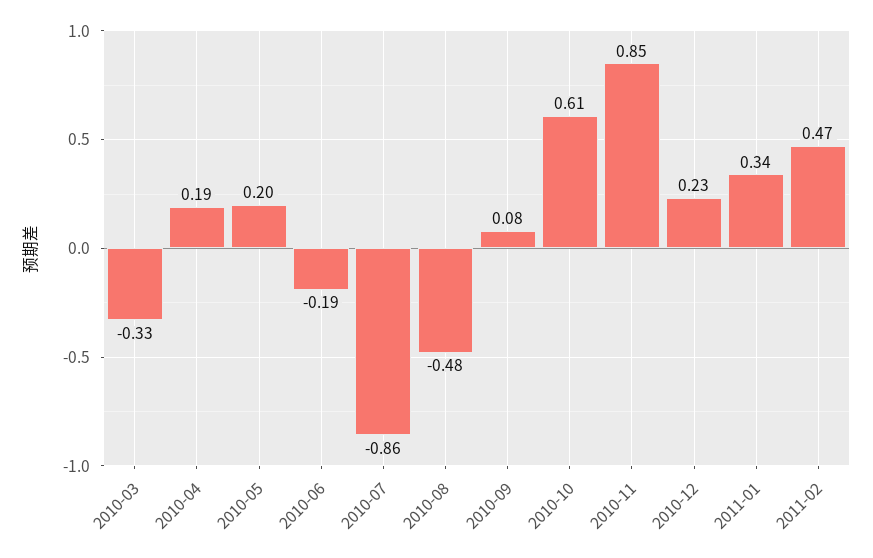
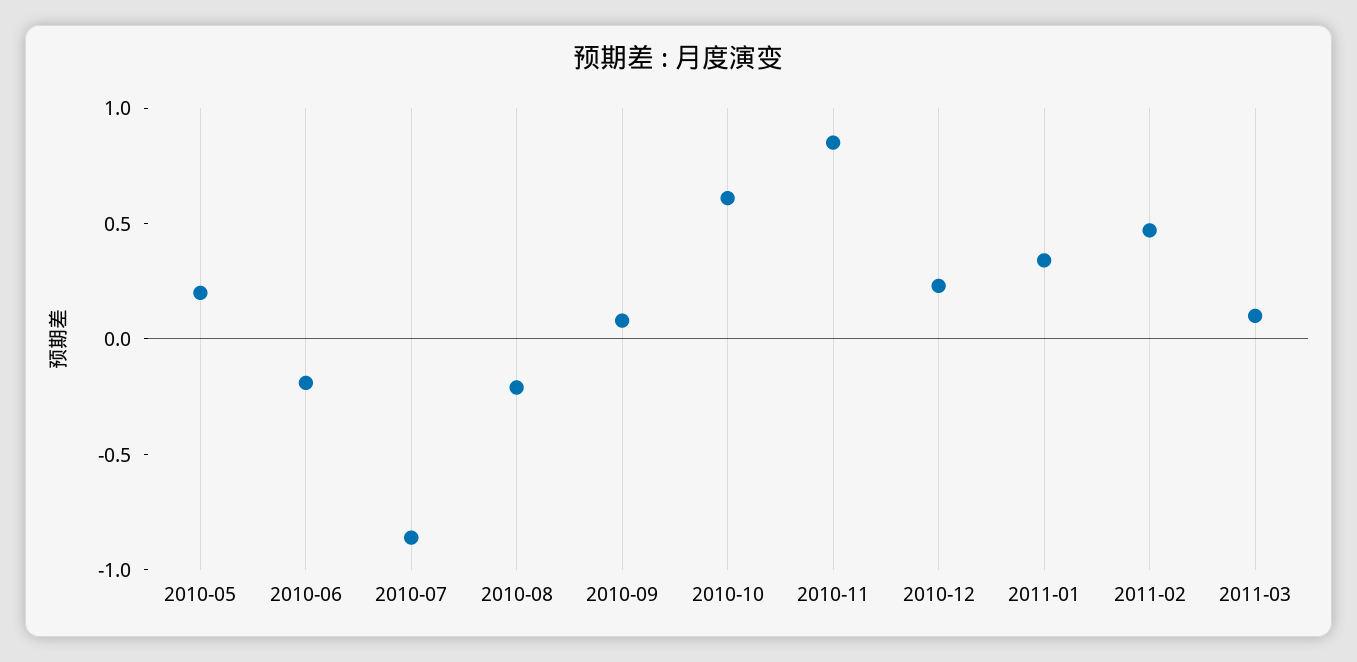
2010-03: -0.33 -> none
2010-04: 0.19 -> none
2010-08: -0.48 -> -0.2
2011-03: none -> 0.1

